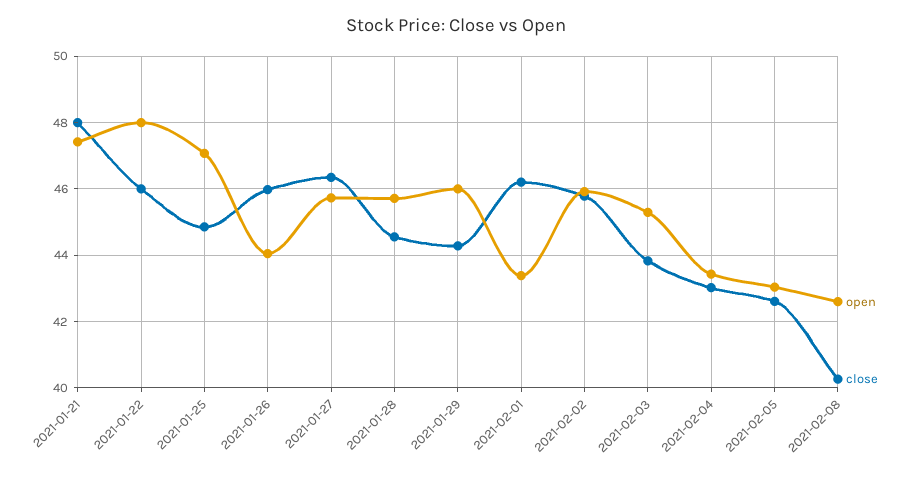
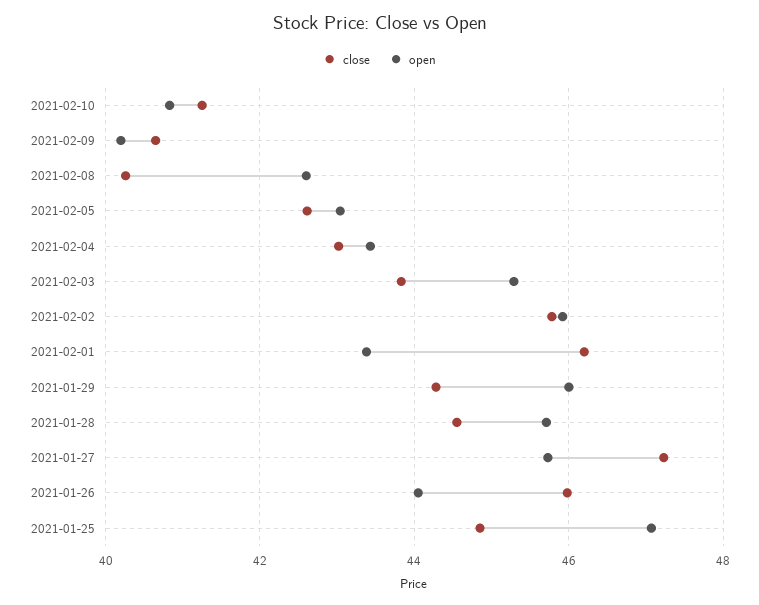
open, 2021-01-21: 47.4 -> none
close, 2021-01-21: 48 -> none
open, 2021-01-22: 48 -> none
close, 2021-01-22: 46 -> none
close, 2021-01-27: 46.4 -> 47.2
close, 2021-02-10: none -> 41.2
open, 2021-02-10: none -> 40.8
close, 2021-02-09: none -> 40.6
open, 2021-02-09: none -> 40.2

